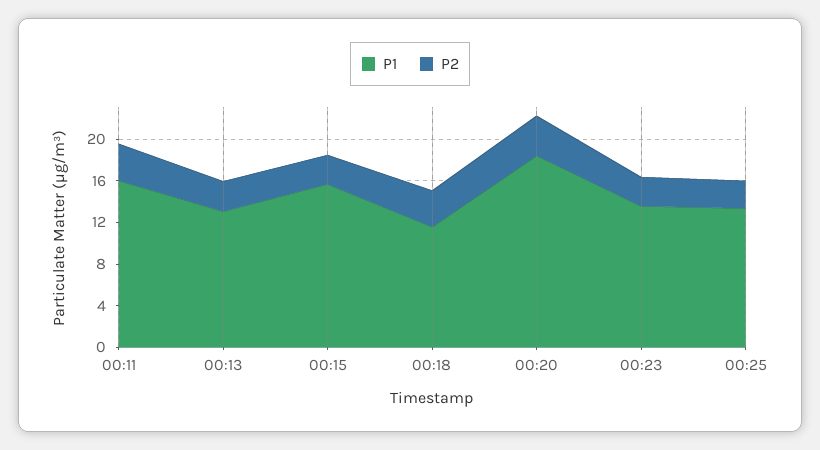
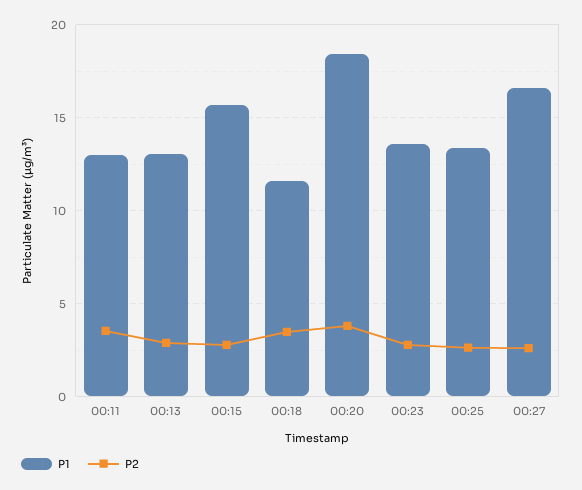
P1, 00:11: 16 -> 13
P1, 00:27: none -> 16.5
P2, 00:27: none -> 2.5

